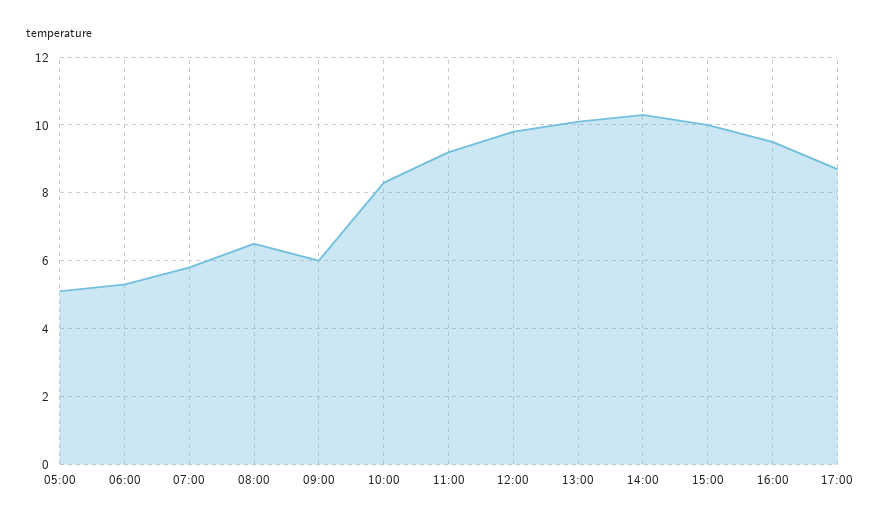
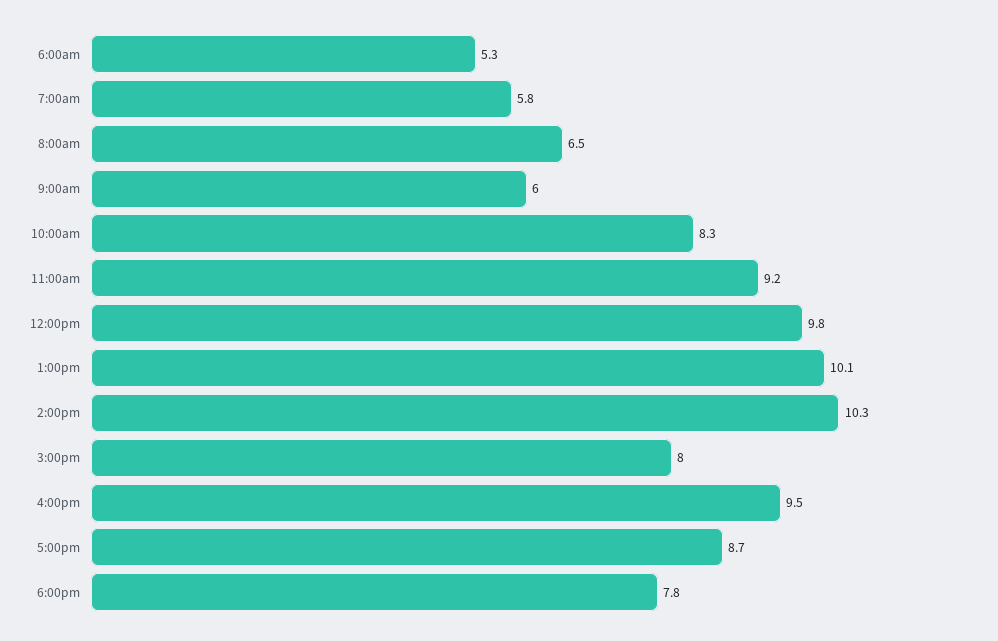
05:00: 5 -> none
15:00: 10 -> 8
6:00pm: none -> 7.8

